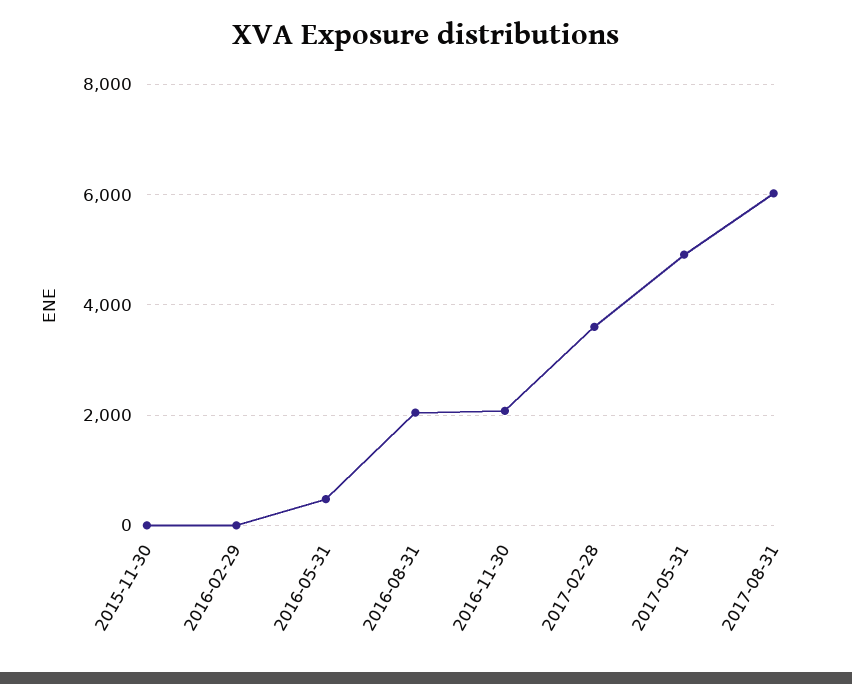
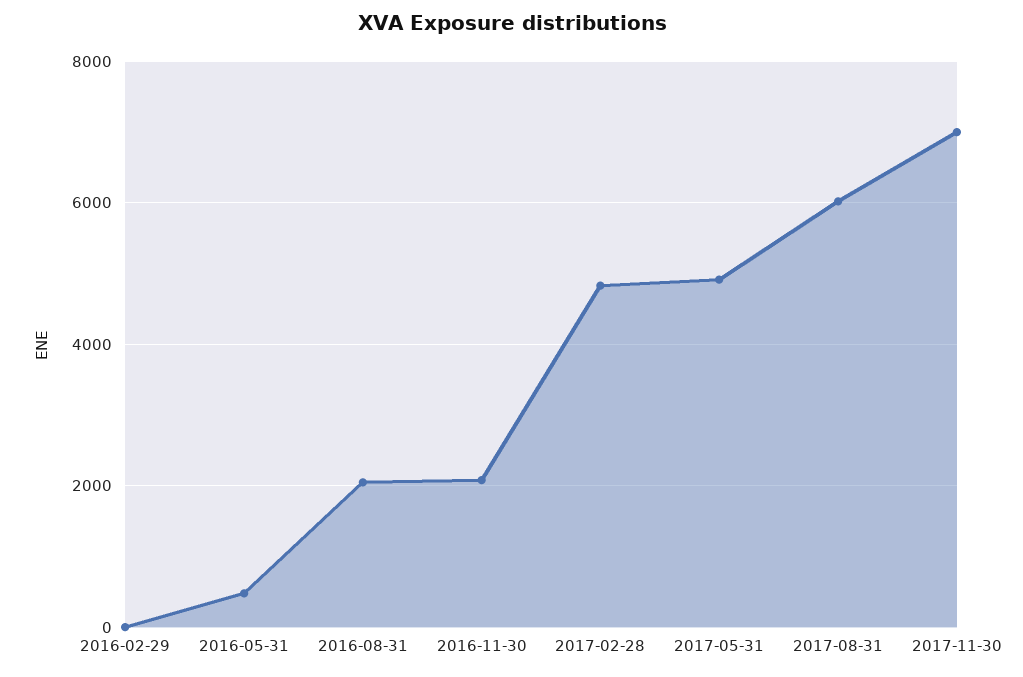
2015-11-30: 0 -> none
2017-02-28: 3600 -> 4800
2017-11-30: none -> 7000

